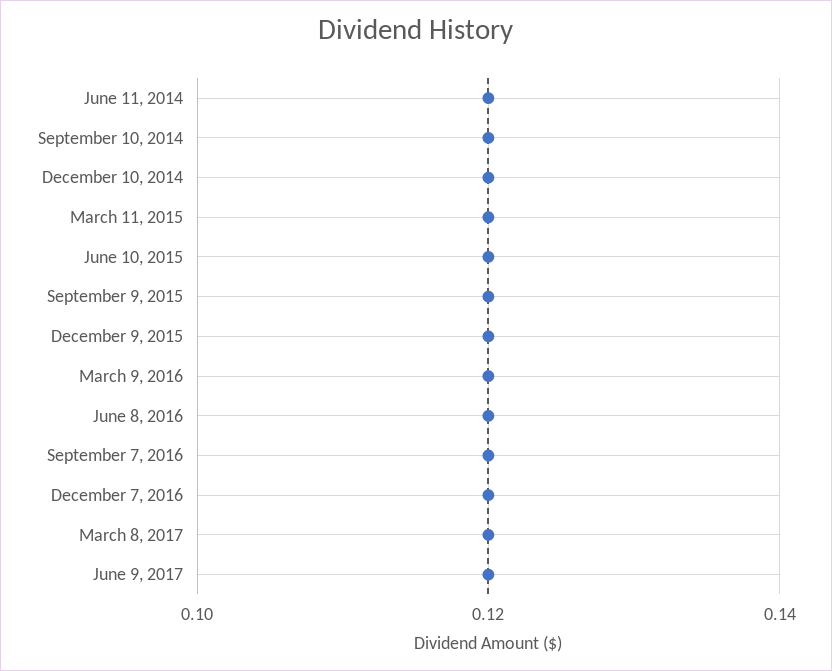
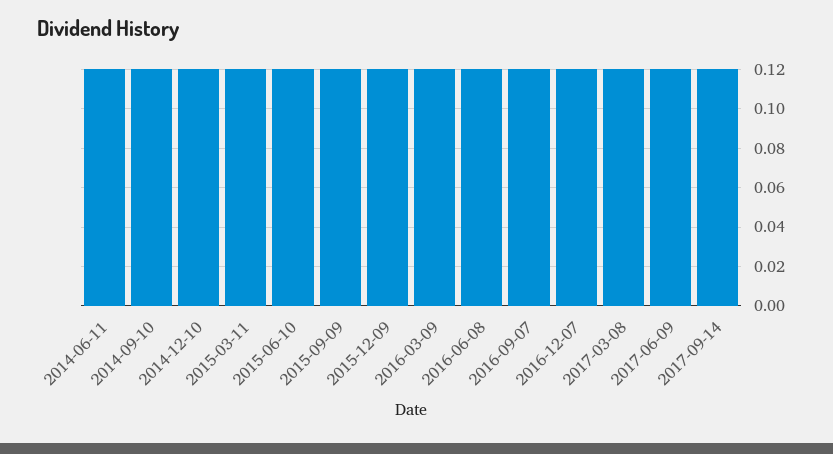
2017-09-14: none -> 0.12

